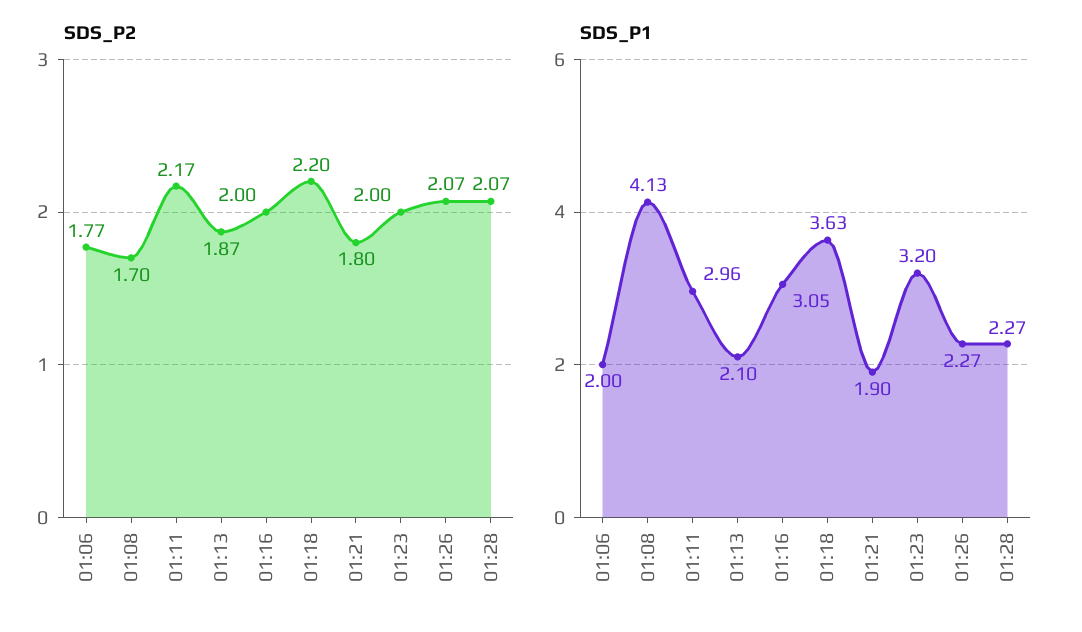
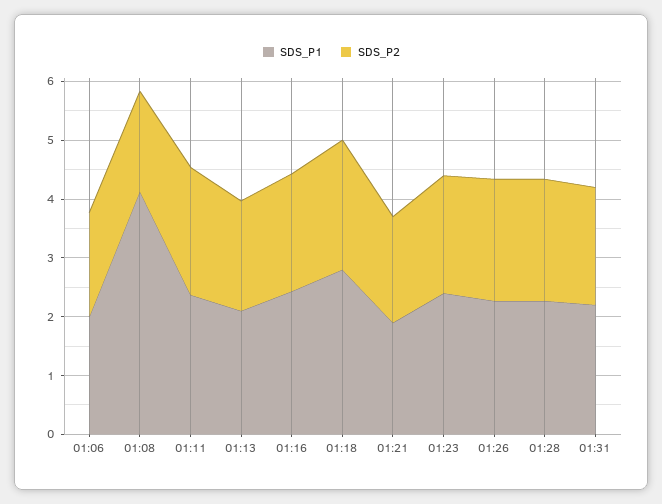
SDS_P1, 01:11: 2.96 -> 2.4
SDS_P1, 01:16: 3.05 -> 2.4
SDS_P1, 01:18: 3.63 -> 2.8
SDS_P1, 01:23: 3.2 -> 2.4
SDS_P1, 01:31: none -> 2.2
SDS_P2, 01:31: none -> 2

